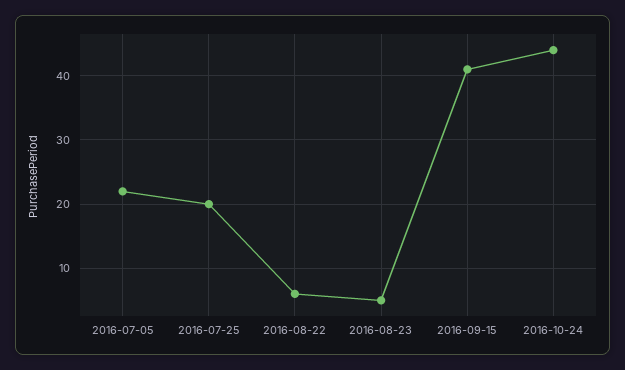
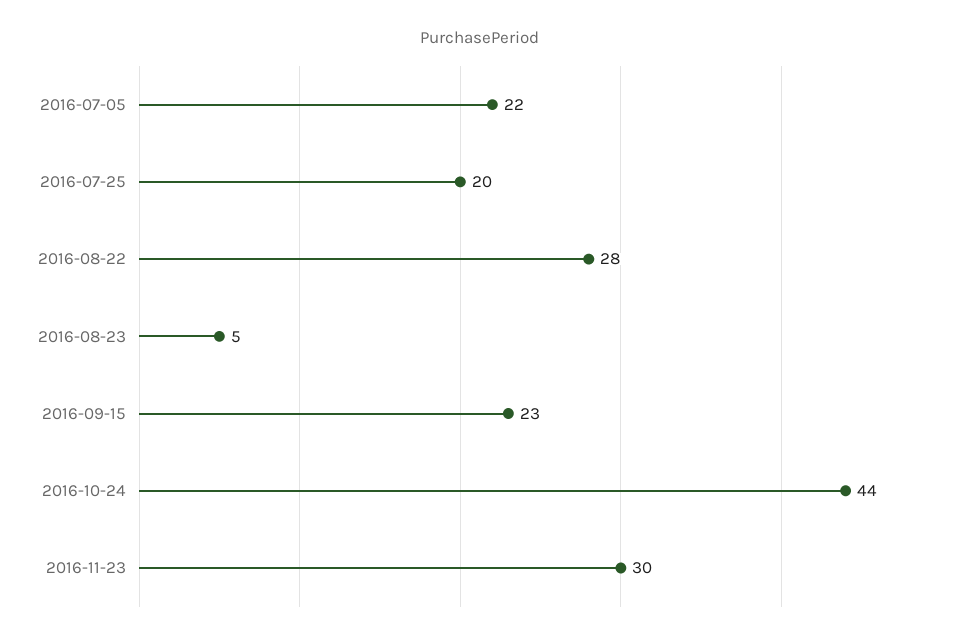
2016-08-22: 6 -> 28
2016-09-15: 41 -> 23
2016-11-23: none -> 30

